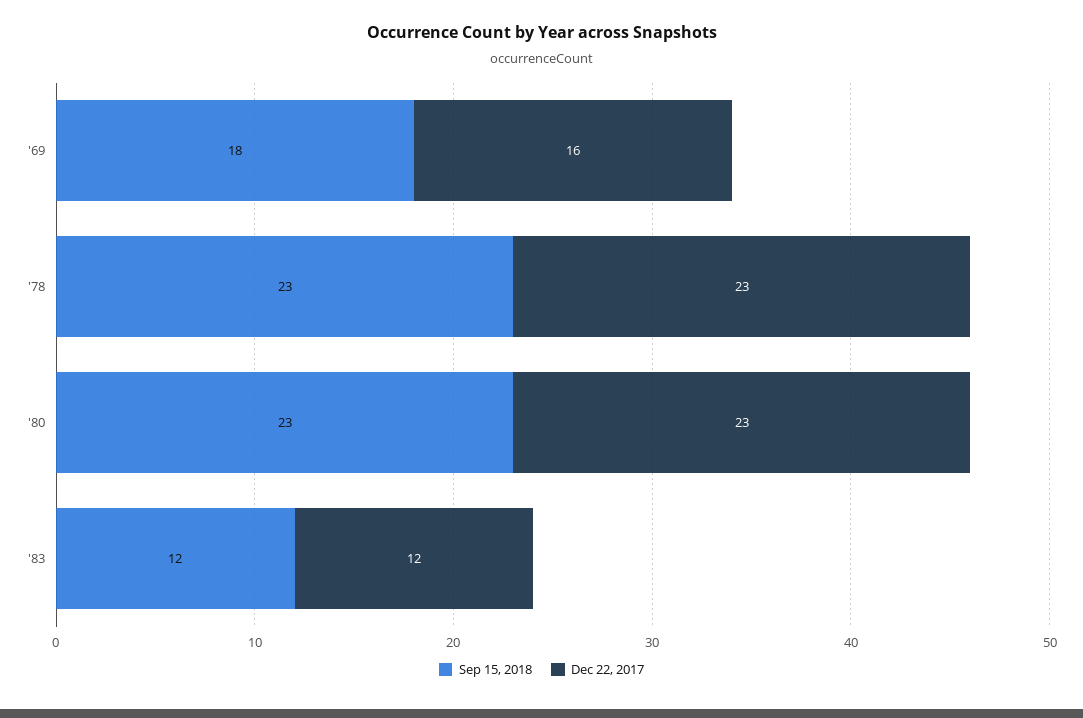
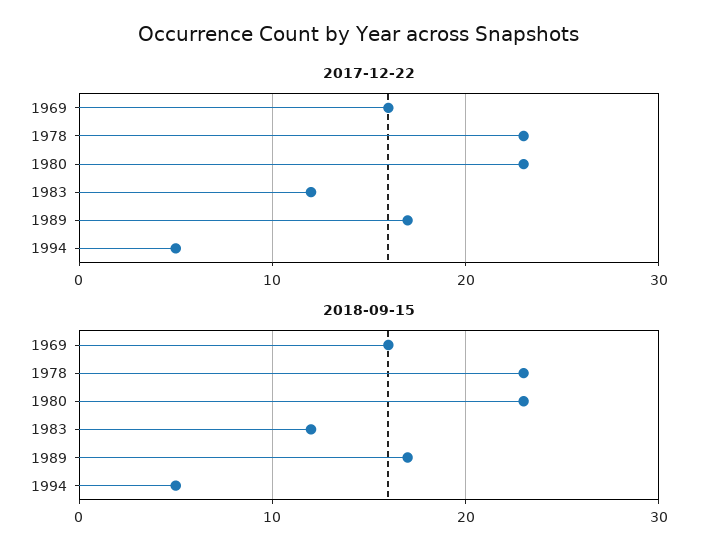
Sep 15, 2018, '69: 18 -> 16
Dec 22, 2017, 1989: none -> 17
Dec 22, 2017, 1994: none -> 5
Sep 15, 2018, 1989: none -> 17
Sep 15, 2018, 1994: none -> 5

